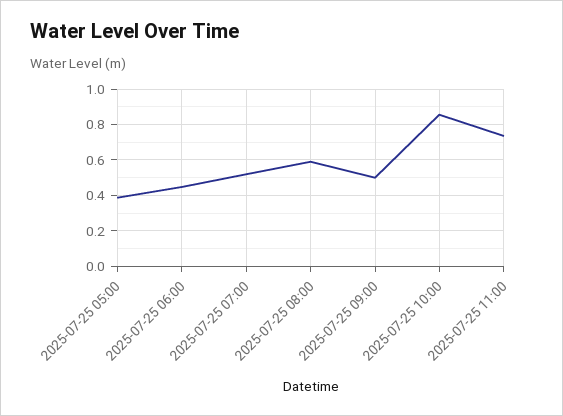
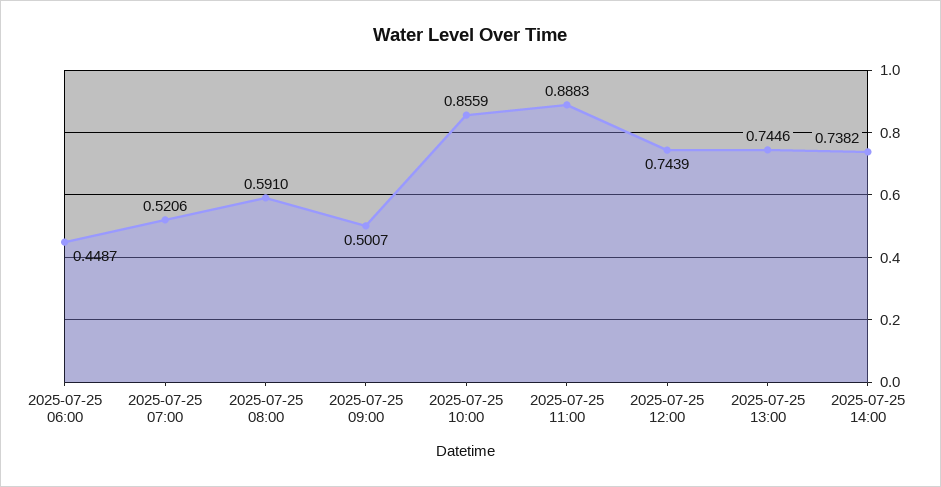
2025-07-25 05:00: 0.4 -> none
2025-07-25 11:00: 0.75 -> 0.8883
2025-07-25 12:00: none -> 0.7439
2025-07-25 13:00: none -> 0.7446
2025-07-25 14:00: none -> 0.7382

